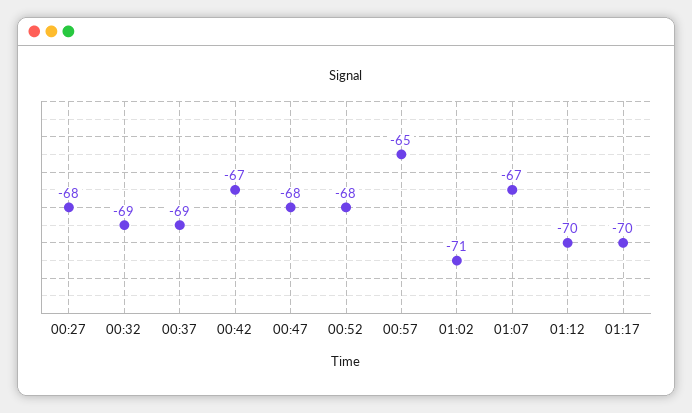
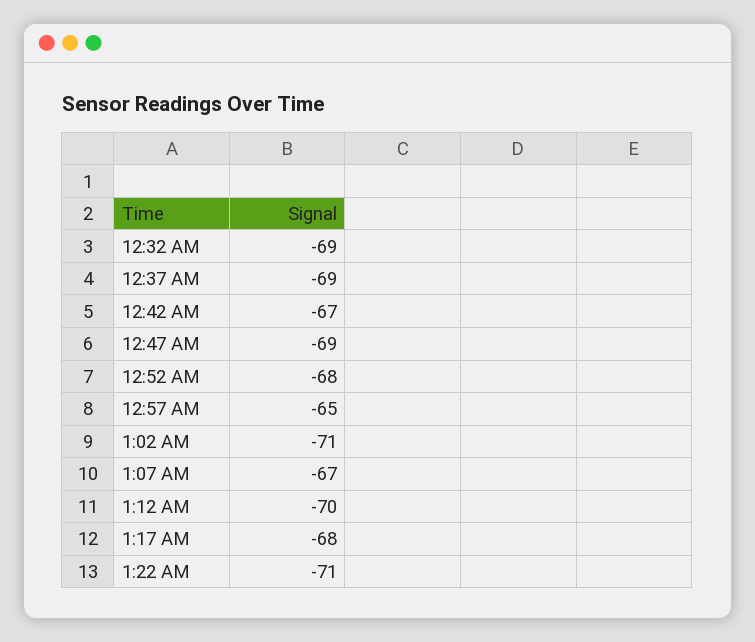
00:27: -68 -> none
00:47: -68 -> -69
01:17: -70 -> -68
1:22 AM: none -> -71

